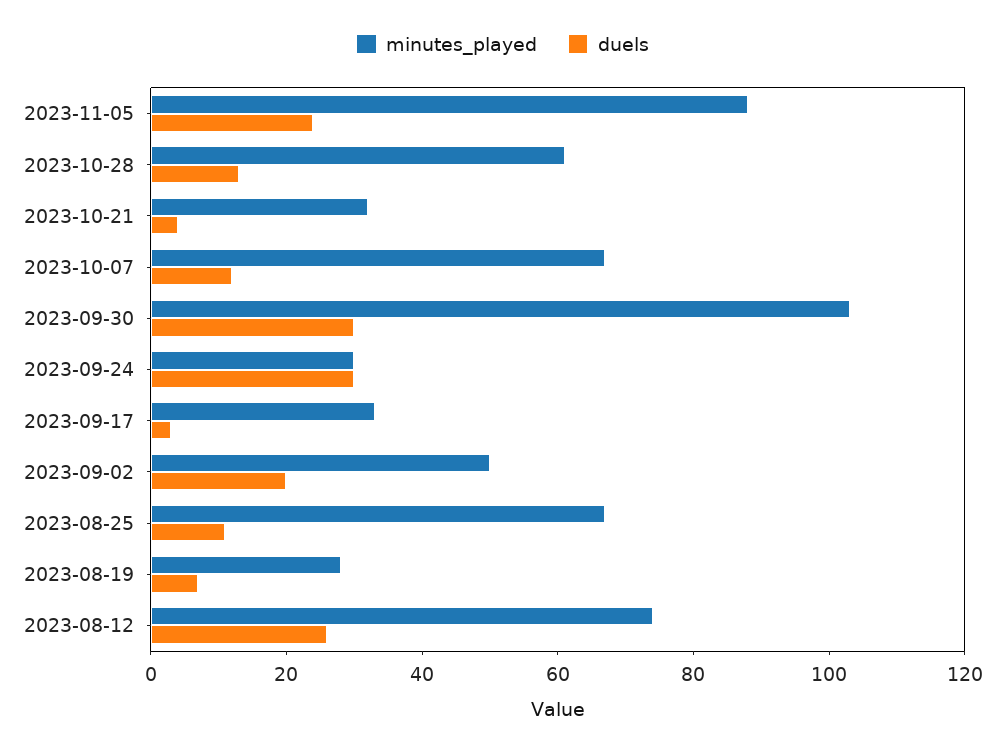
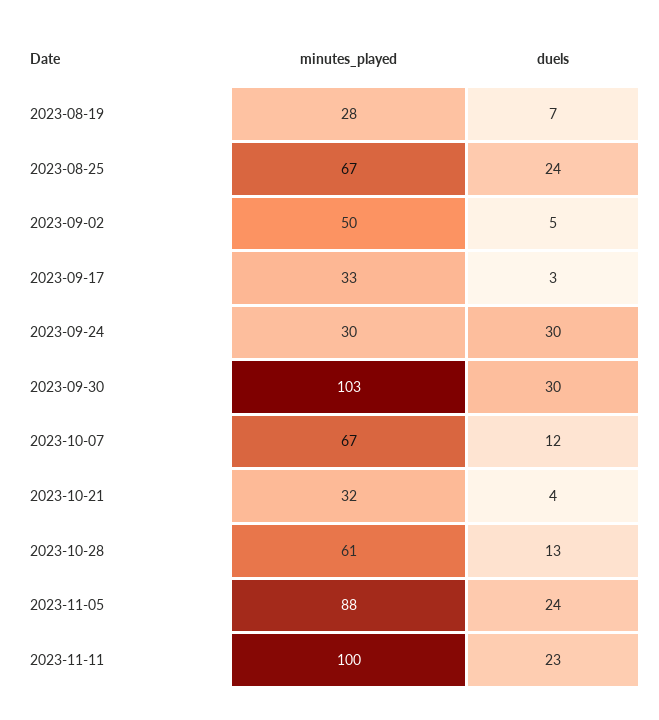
duels, 2023-09-02: 20 -> 5
duels, 2023-08-25: 10 -> 24
minutes_played, 2023-08-12: 75 -> none
duels, 2023-08-12: 25 -> none
minutes_played, 2023-11-11: none -> 100
duels, 2023-11-11: none -> 23

